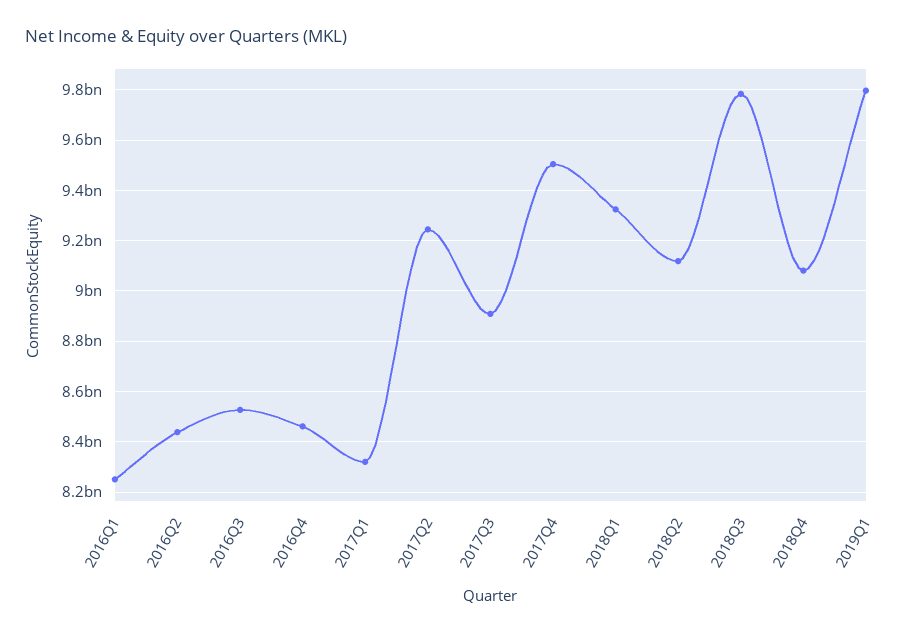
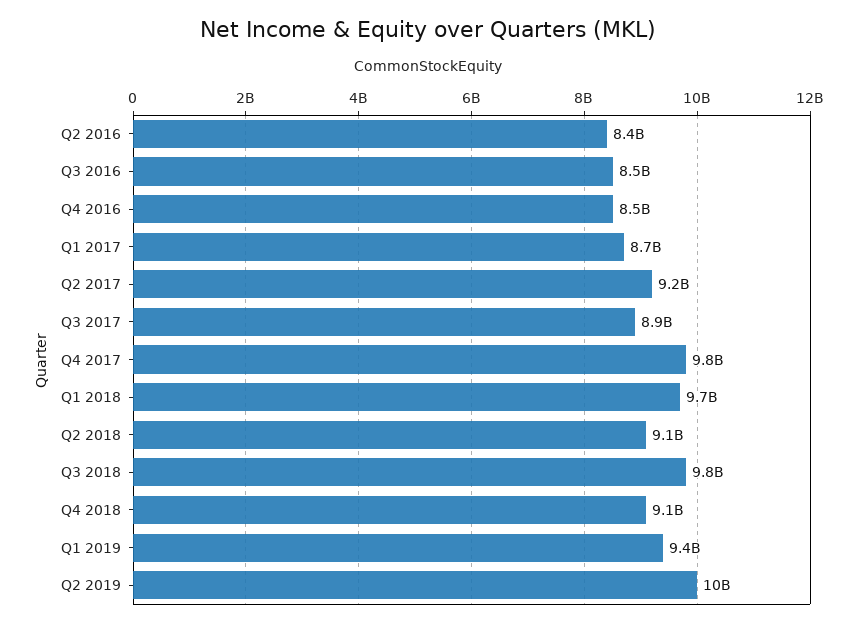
2016Q1: 8250000000 -> none
2017Q1: 8325000000 -> 8700000000
2017Q4: 9500000000 -> 9800000000
2018Q1: 9325000000 -> 9700000000
2019Q1: 9800000000 -> 9400000000
Q2 2019: none -> 10000000000

